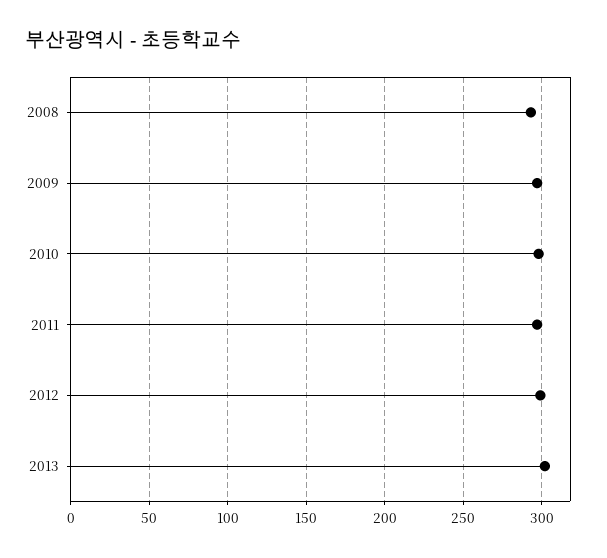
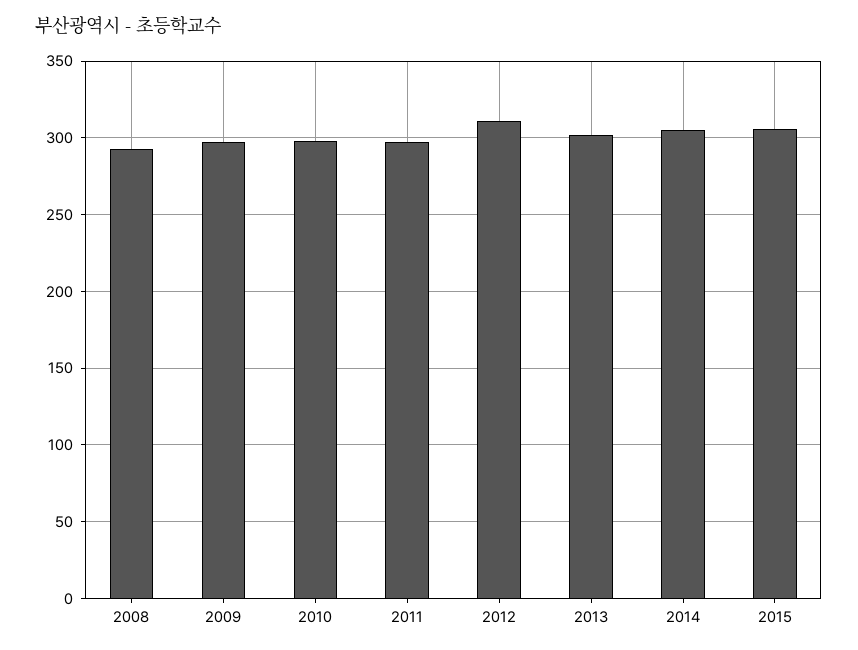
2012: 300 -> 310
2014: none -> 305
2015: none -> 305

